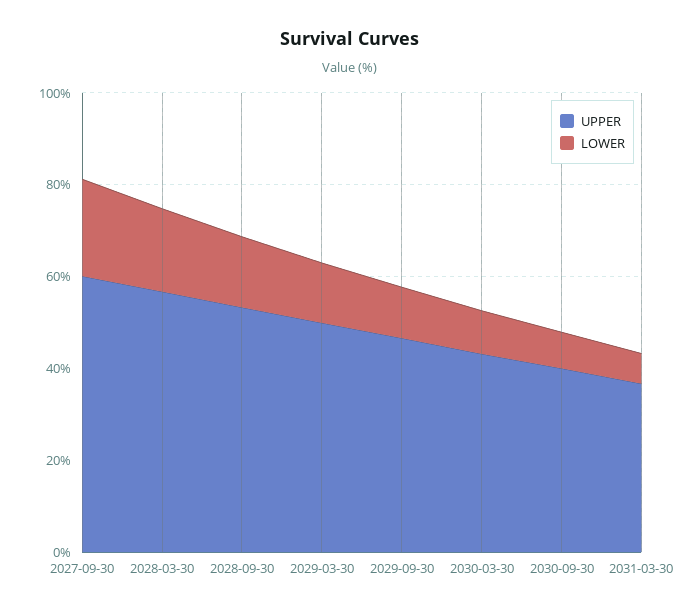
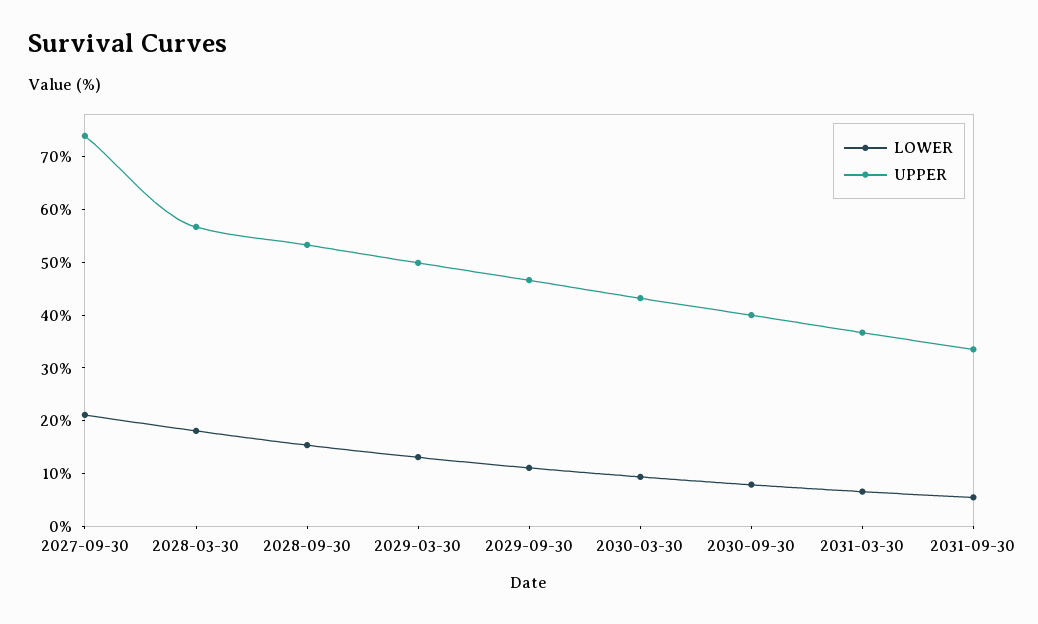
UPPER, 2027-09-30: 60 -> 74
LOWER, 2031-09-30: none -> 6
UPPER, 2031-09-30: none -> 34

